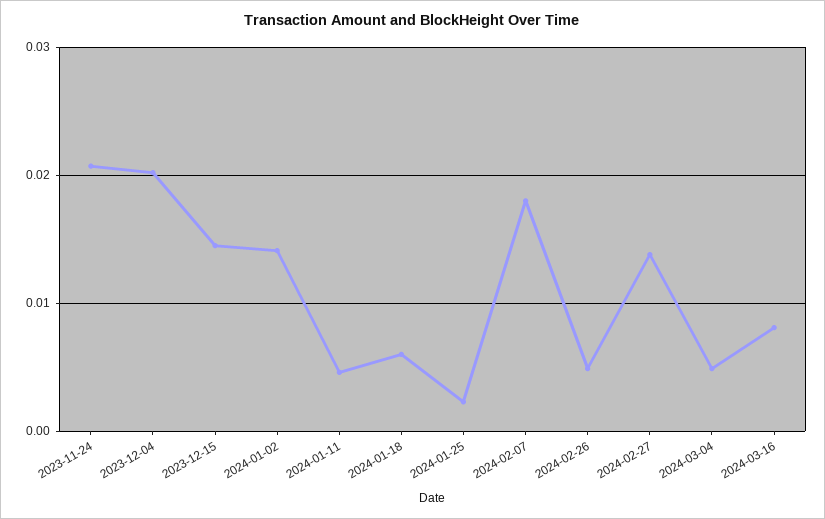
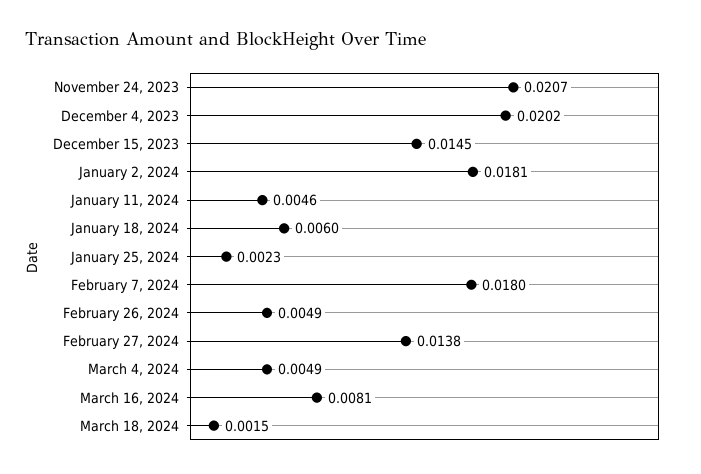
2024-01-02: 0.014 -> 0.0181
March 18, 2024: none -> 0.0015

